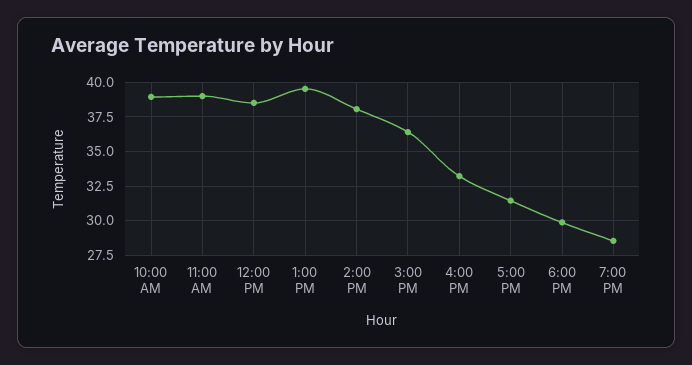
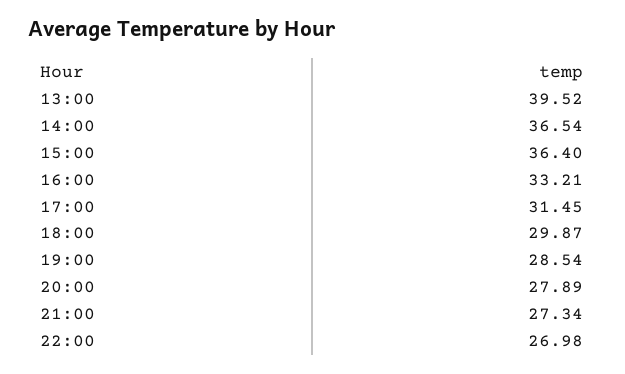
10:00 AM: 39 -> none
11:00 AM: 39 -> none
12:00 PM: 38.5 -> none
2:00 PM: 38 -> 36.54
20:00: none -> 27.89
21:00: none -> 27.34
22:00: none -> 26.98

